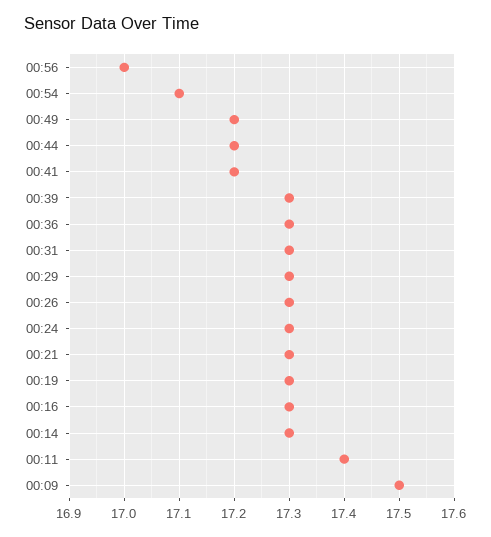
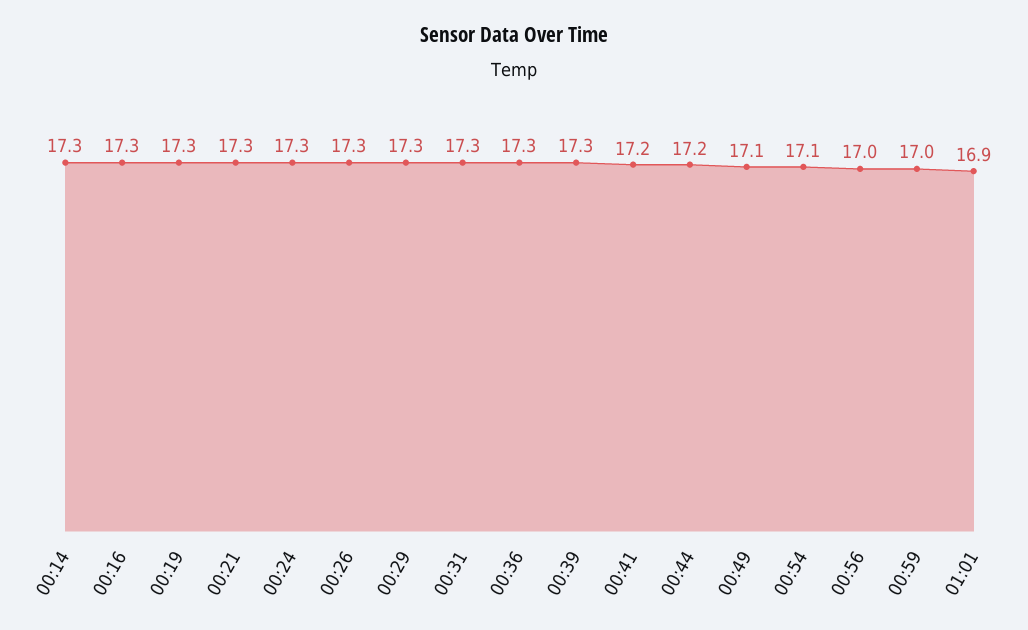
00:49: 17.2 -> 17.1
00:11: 17.4 -> none
00:09: 17.5 -> none
00:59: none -> 17
01:01: none -> 16.9

